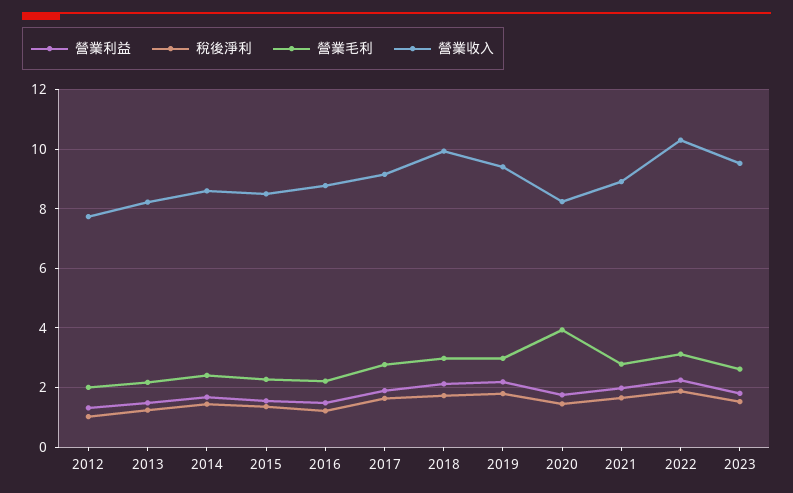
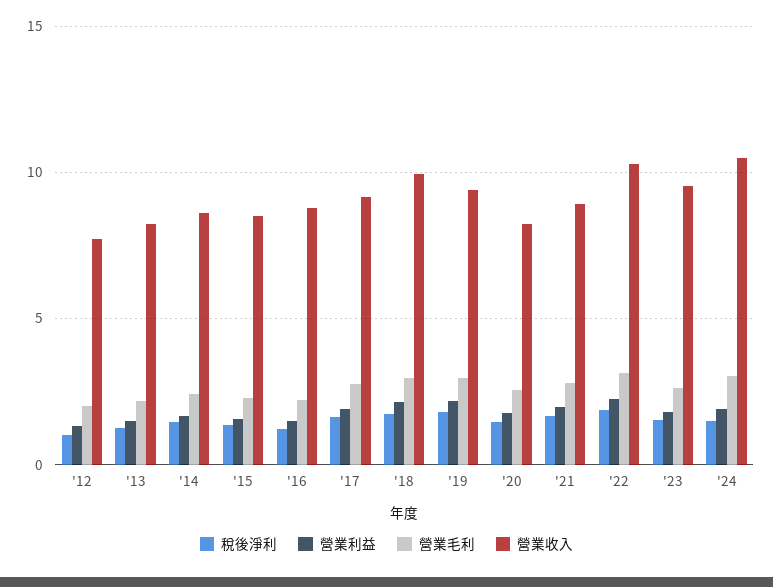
營業毛利, 2020: 4 -> 2.5
稅後淨利, '24: none -> 1.5
營業利益, '24: none -> 2
營業毛利, '24: none -> 3
營業收入, '24: none -> 10.5

